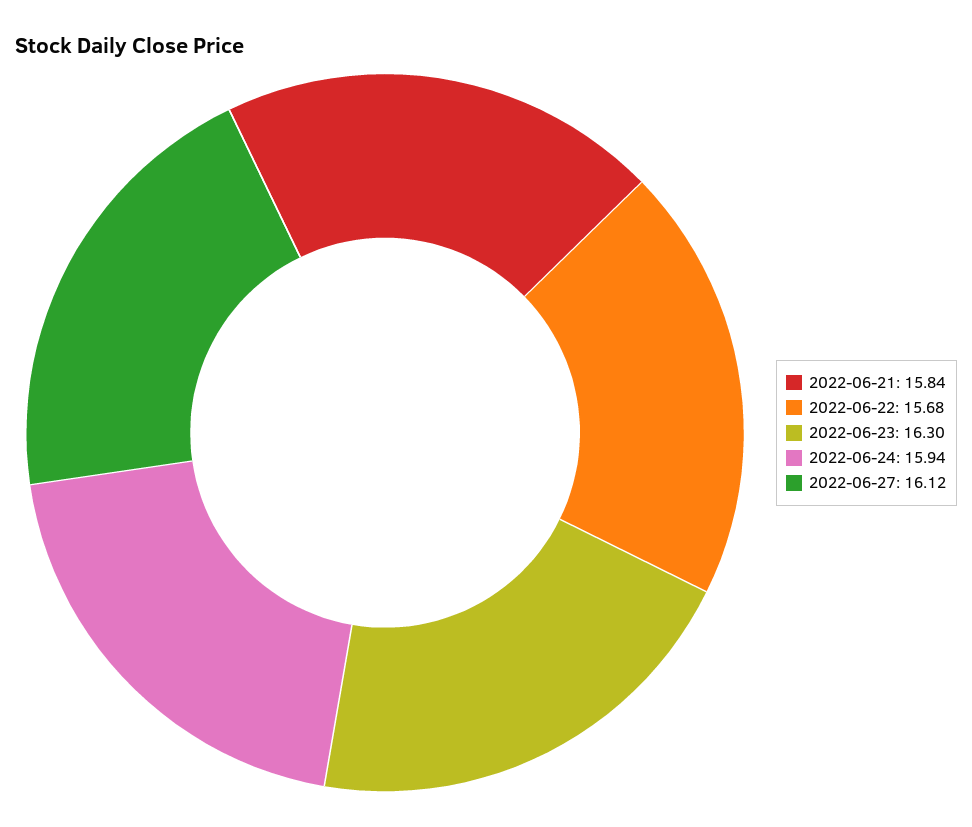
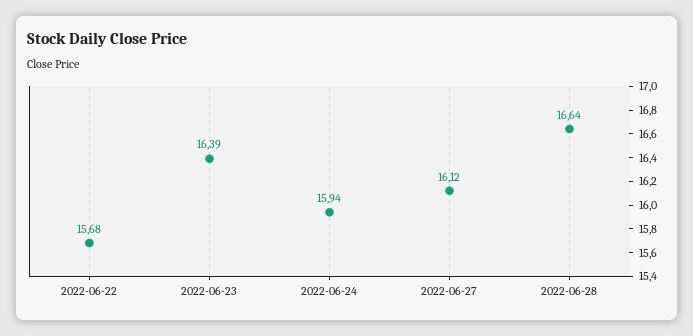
2022-06-21: 15.84 -> none
2022-06-23: 16.3 -> 16.39
2022-06-28: none -> 16.64

